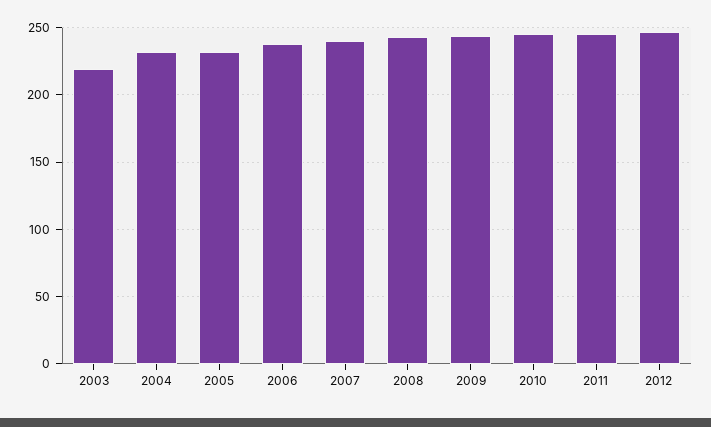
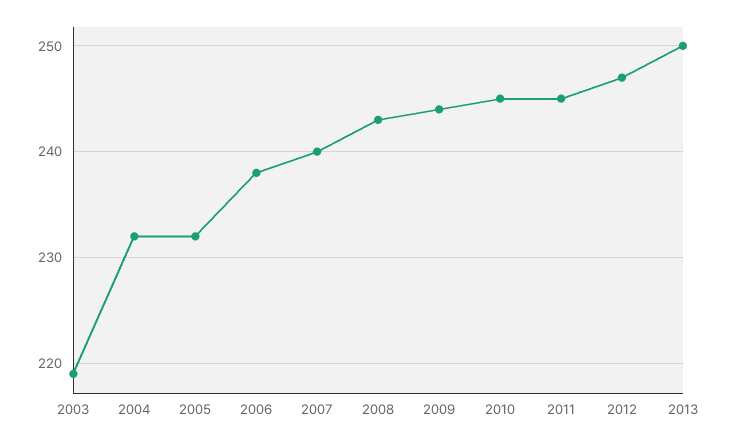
2013: none -> 250

